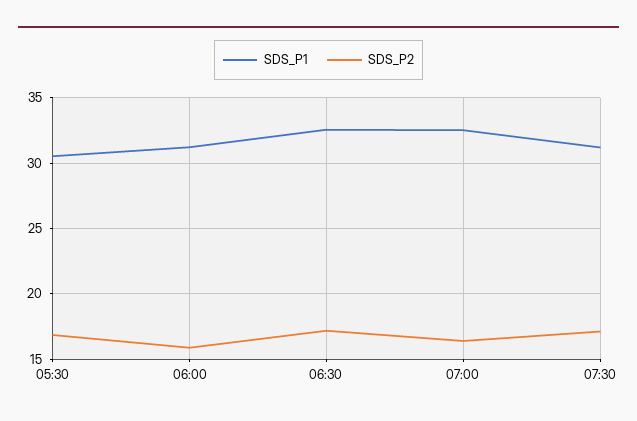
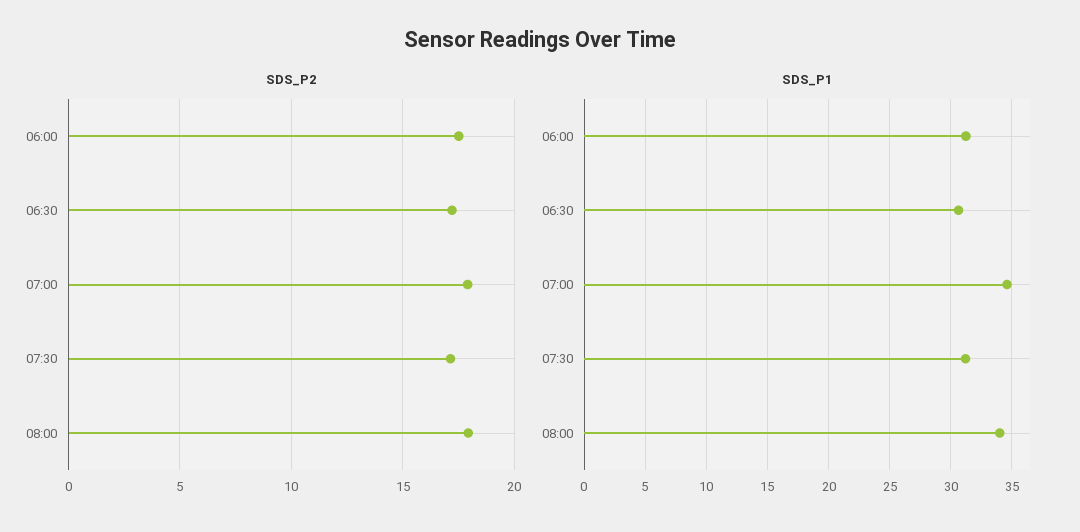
SDS_P1, 05:30: 30.5 -> none
SDS_P2, 05:30: 17 -> none
SDS_P2, 06:00: 16 -> 17.5
SDS_P1, 06:30: 32.5 -> 30.5
SDS_P1, 07:00: 32.5 -> 34.5
SDS_P2, 07:00: 16.5 -> 18
SDS_P2, 08:00: none -> 18
SDS_P1, 08:00: none -> 34

